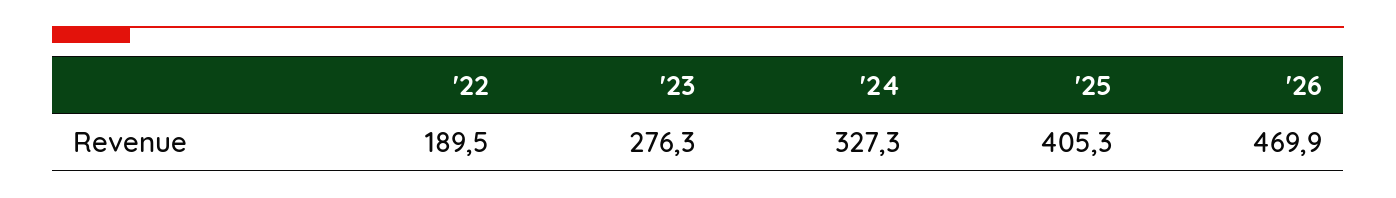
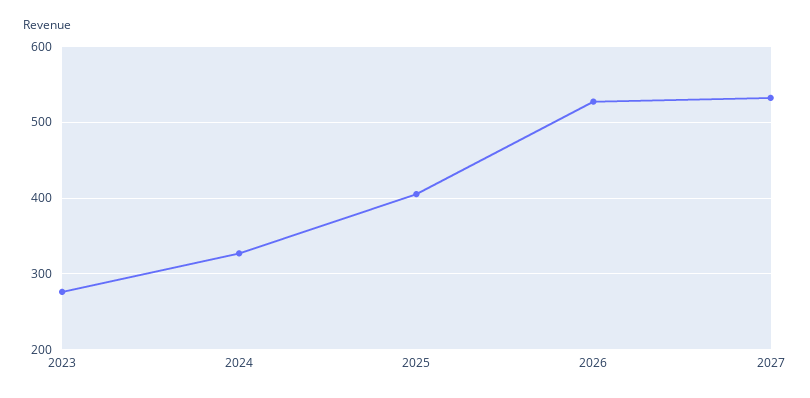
'22: 189.5 -> none
'26: 469.9 -> 530
2027: none -> 530

